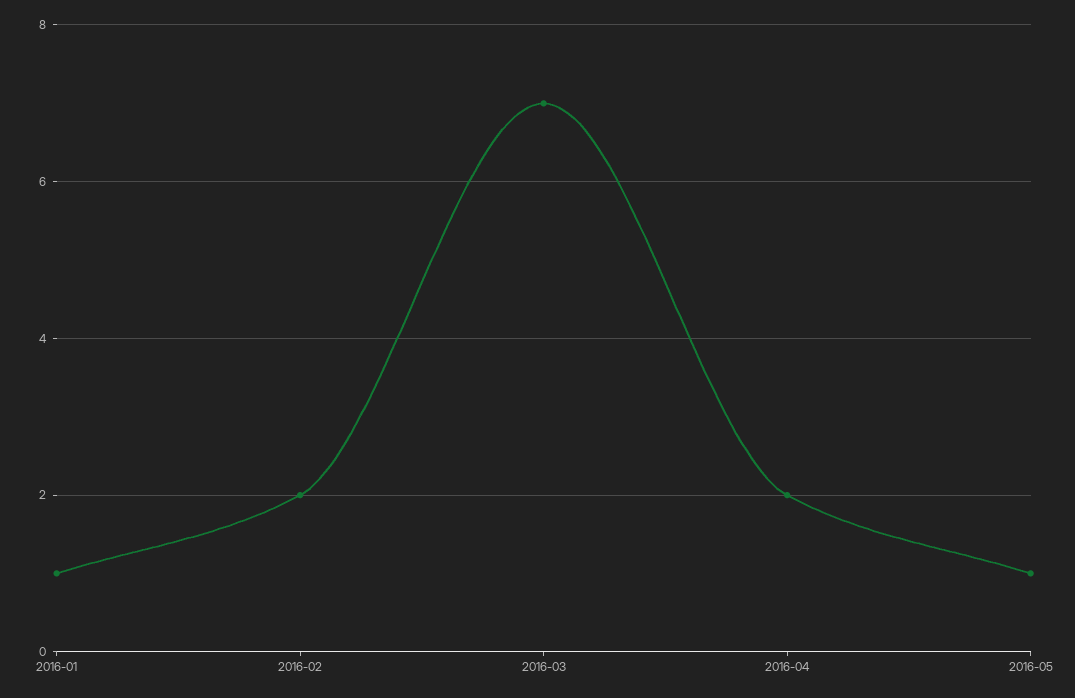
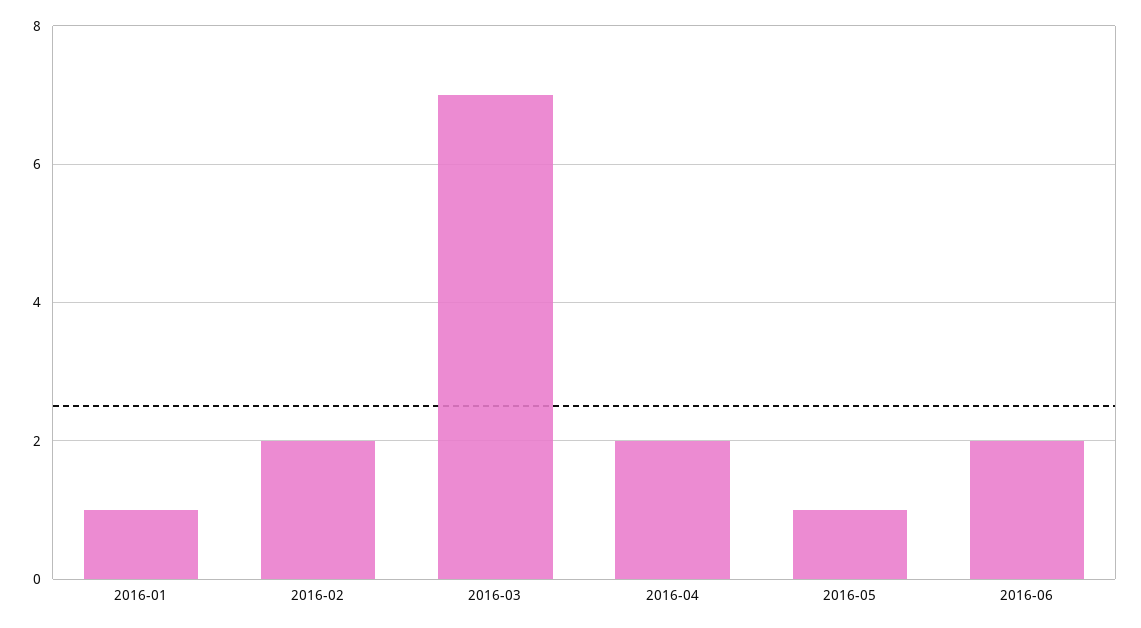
2016-06: none -> 2

